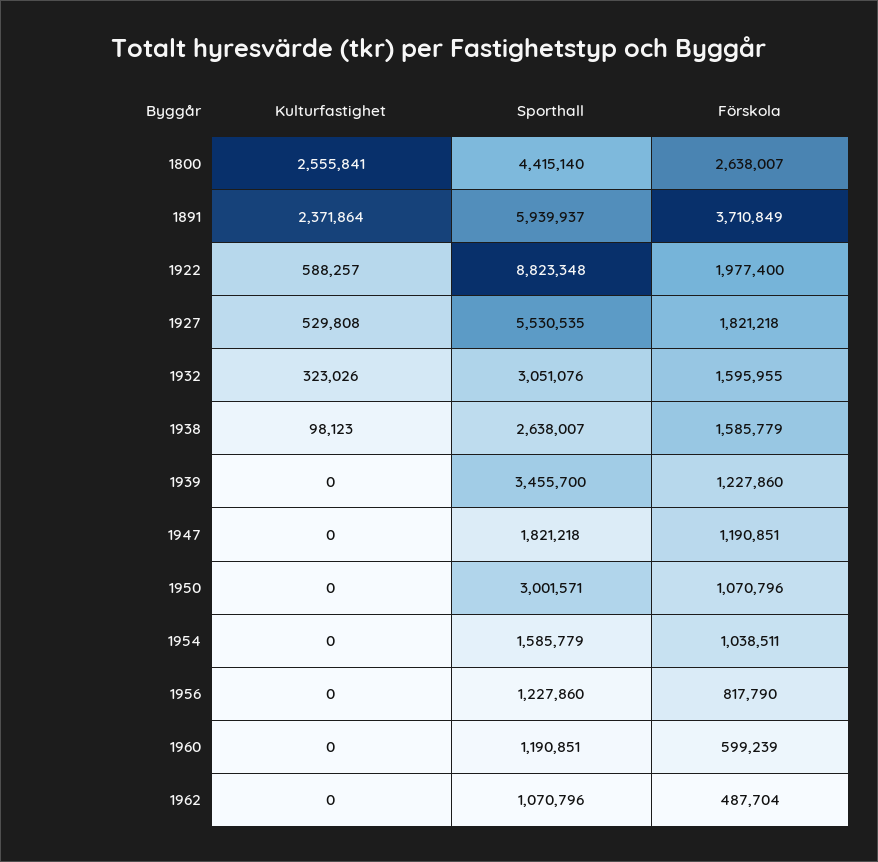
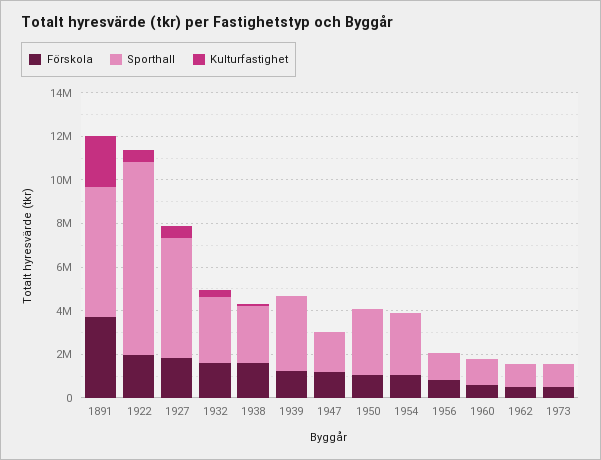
Kulturfastighet, 1800: 2555841 -> none
Sporthall, 1800: 4415140 -> none
Förskola, 1800: 2638007 -> none
Sporthall, 1954: 1585779 -> 3000000
Förskola, 1973: none -> 500000
Sporthall, 1973: none -> 1000000
Kulturfastighet, 1973: none -> 0

